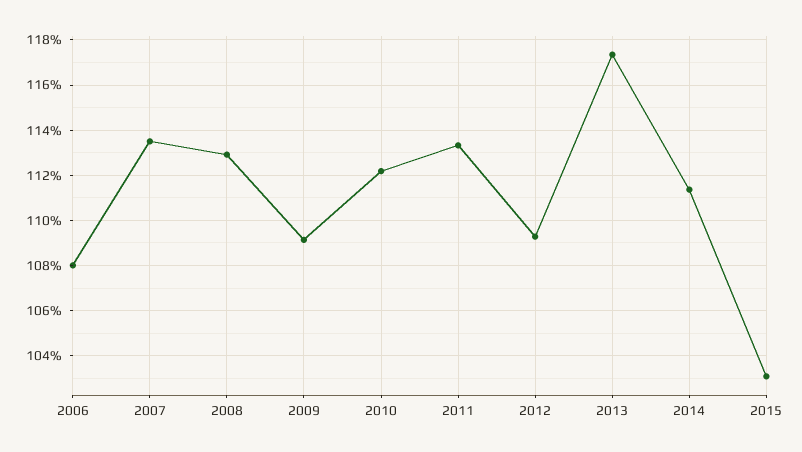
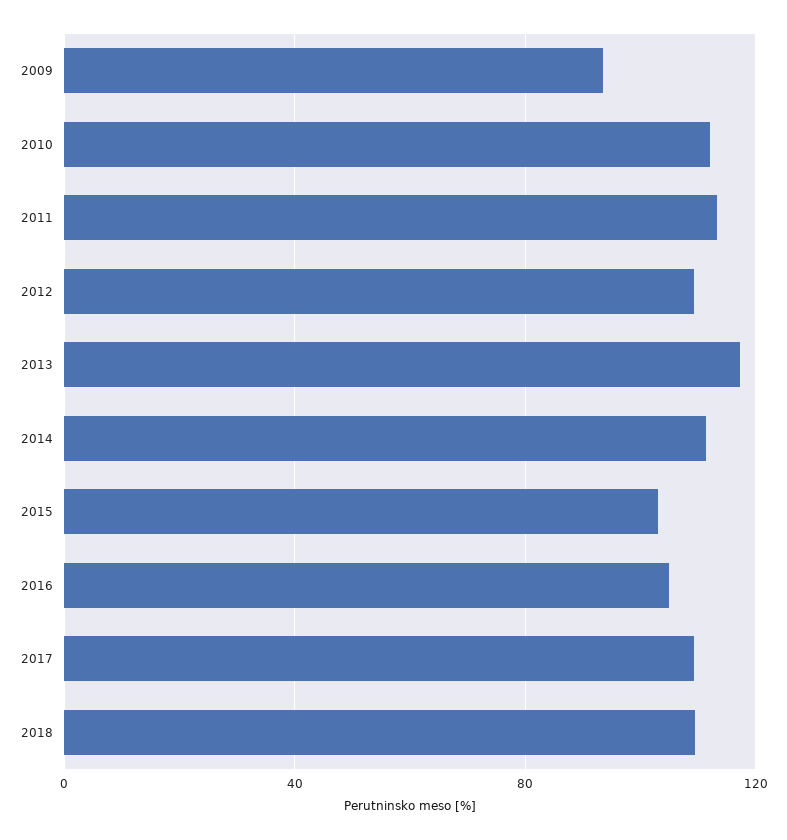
2006: 108 -> none
2007: 113.5 -> none
2008: 113 -> none
2009: 109 -> 95
2016: none -> 105
2017: none -> 110
2018: none -> 110

